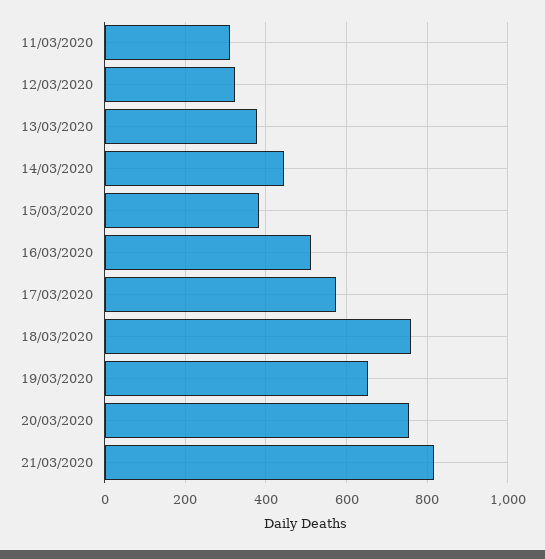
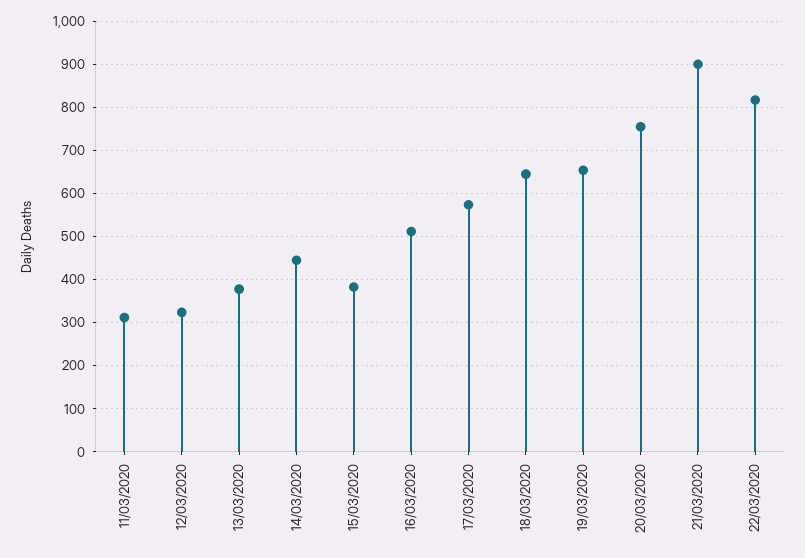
18/03/2020: 760 -> 640
21/03/2020: 820 -> 900
22/03/2020: none -> 820

